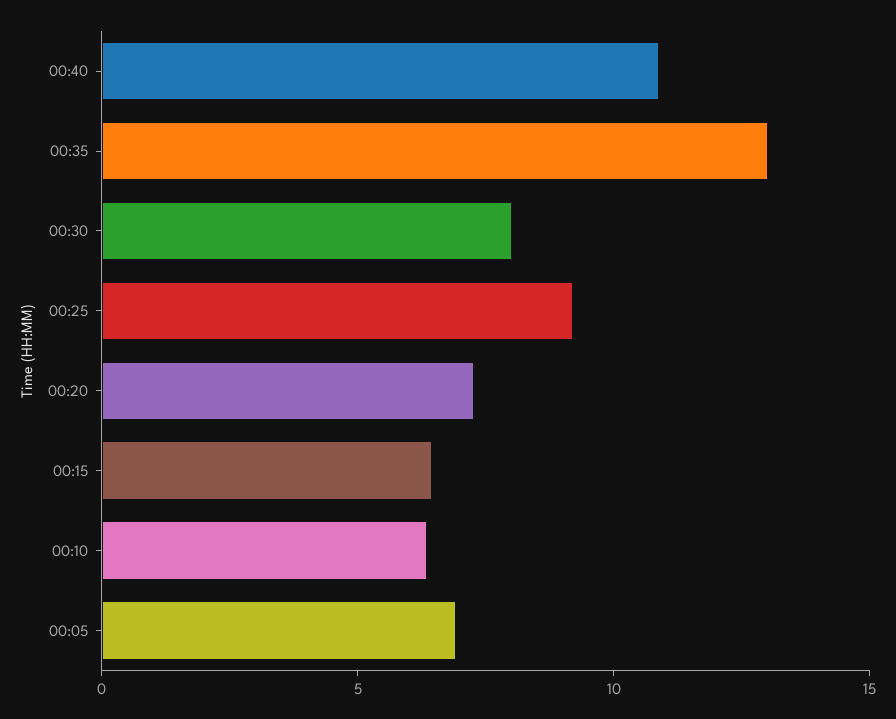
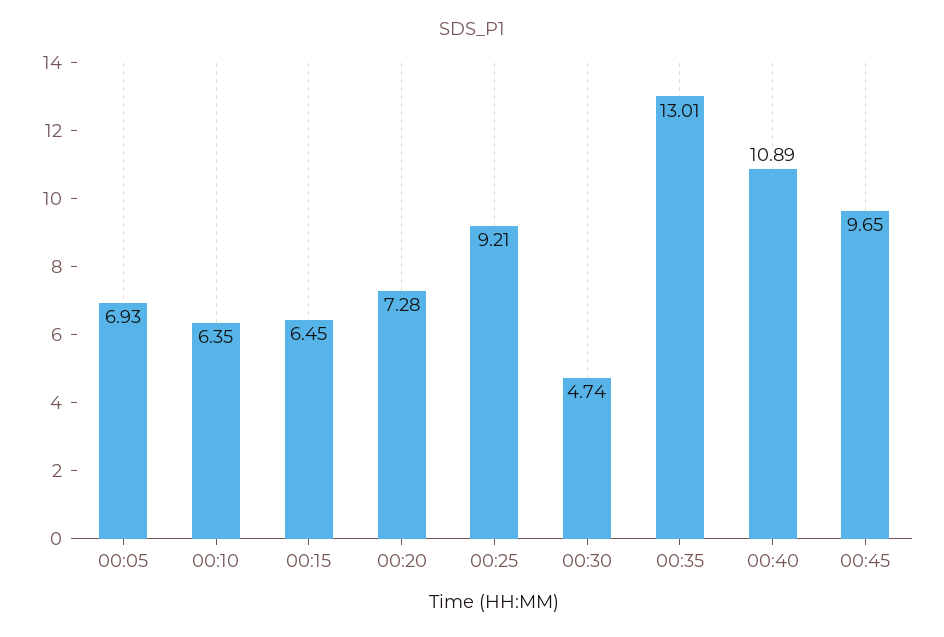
00:30: 8 -> 4.74
00:45: none -> 9.65

